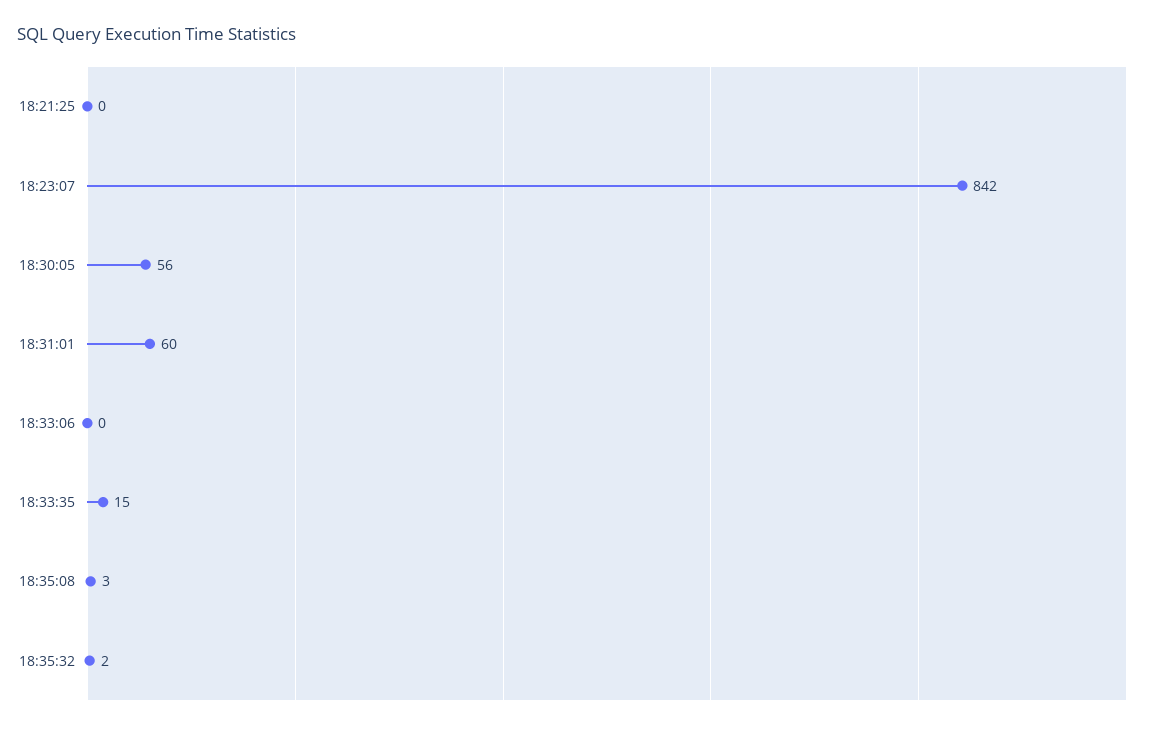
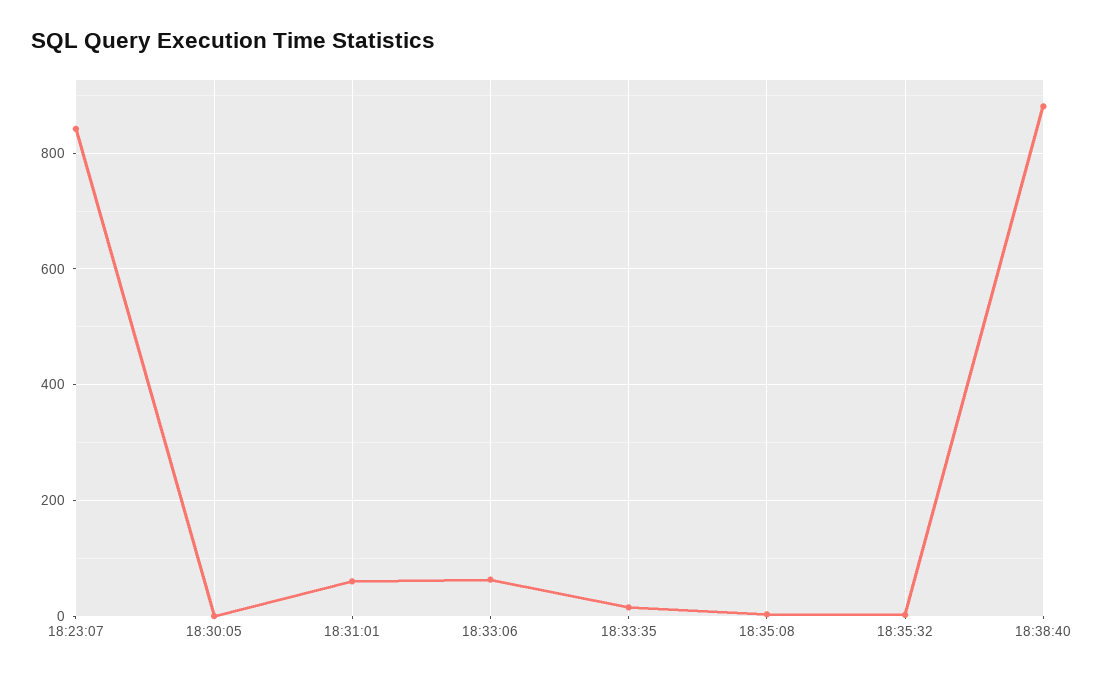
18:21:25: 0 -> none
18:30:05: 56 -> 0
18:33:06: 0 -> 60
18:38:40: none -> 880

